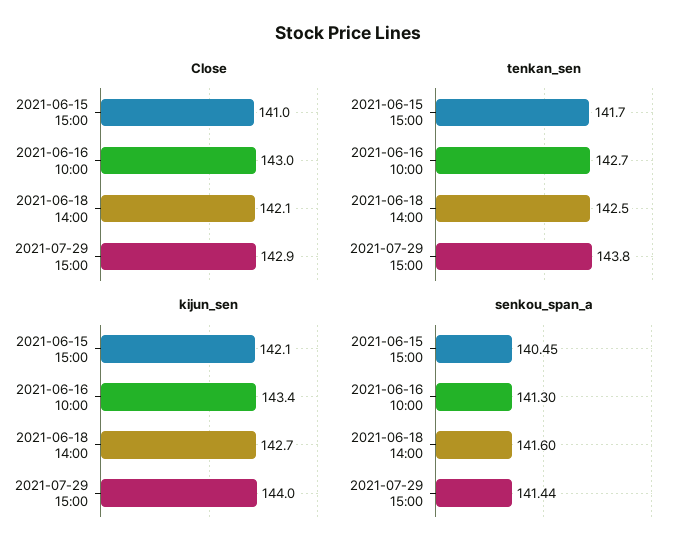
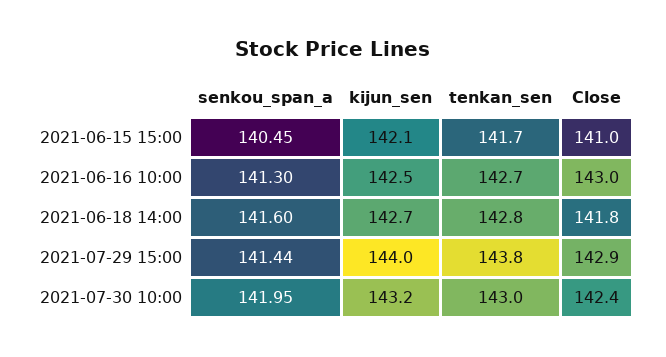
Close, 2021-06-18 14:00: 142.1 -> 141.8
tenkan_sen, 2021-06-18 14:00: 142.5 -> 142.8
kijun_sen, 2021-06-16 10:00: 143.4 -> 142.5
senkou_span_a, 2021-07-30 10:00: none -> 141.95
kijun_sen, 2021-07-30 10:00: none -> 143.2
tenkan_sen, 2021-07-30 10:00: none -> 143
Close, 2021-07-30 10:00: none -> 142.4

